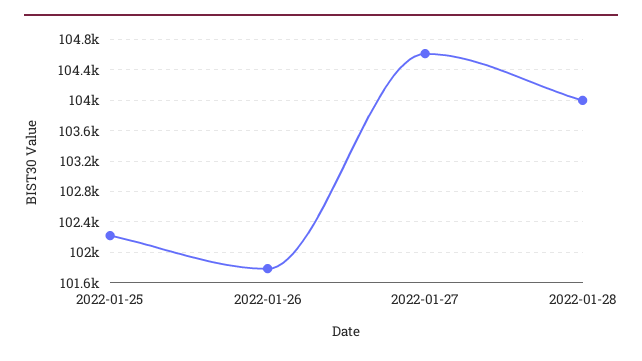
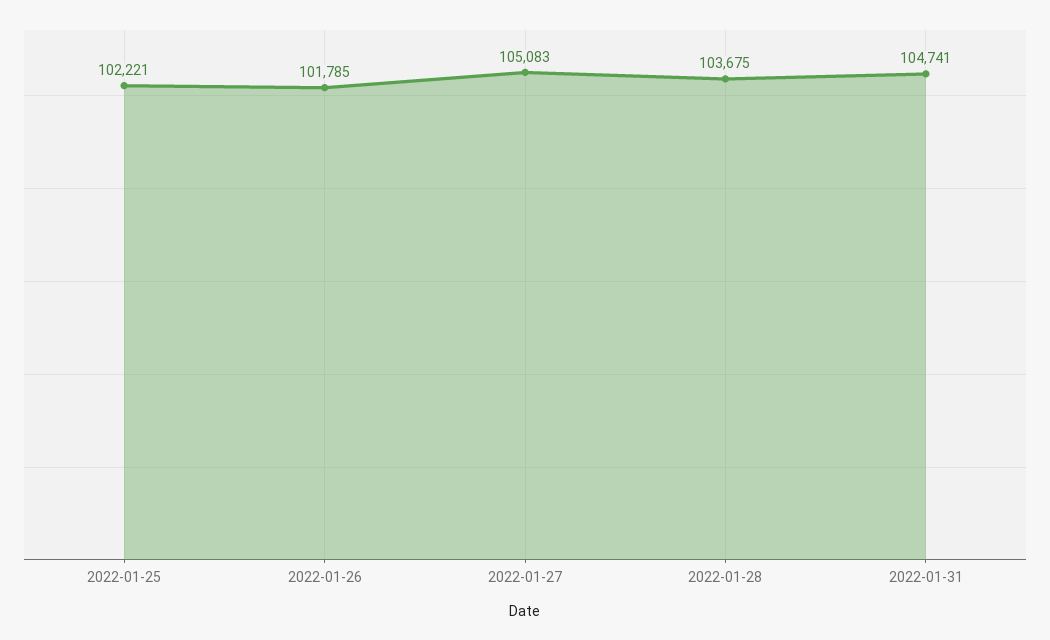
2022-01-27: 104600 -> 105083
2022-01-28: 104000 -> 103675
2022-01-31: none -> 104741

